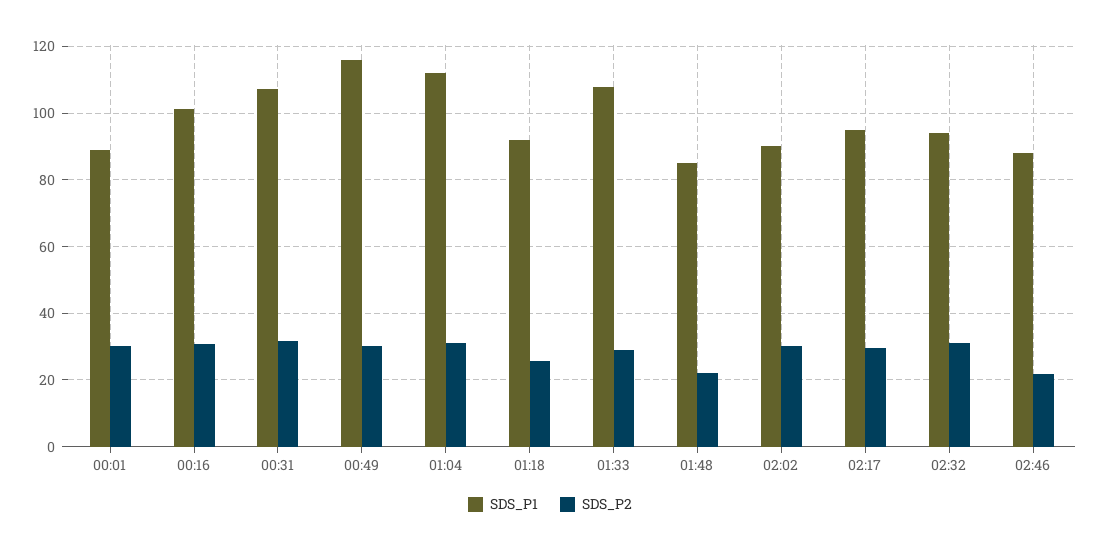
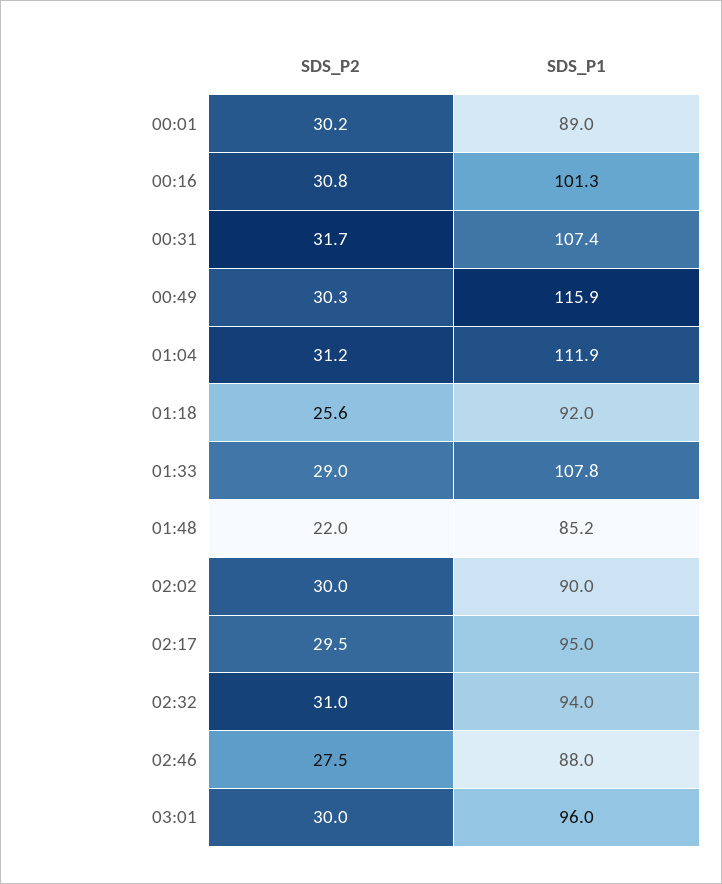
SDS_P2, 02:46: 22 -> 27.5
SDS_P2, 03:01: none -> 30
SDS_P1, 03:01: none -> 96

